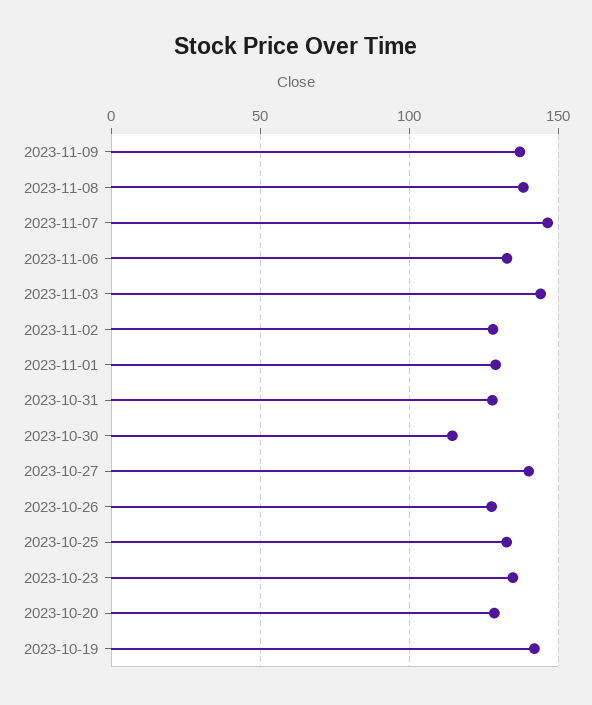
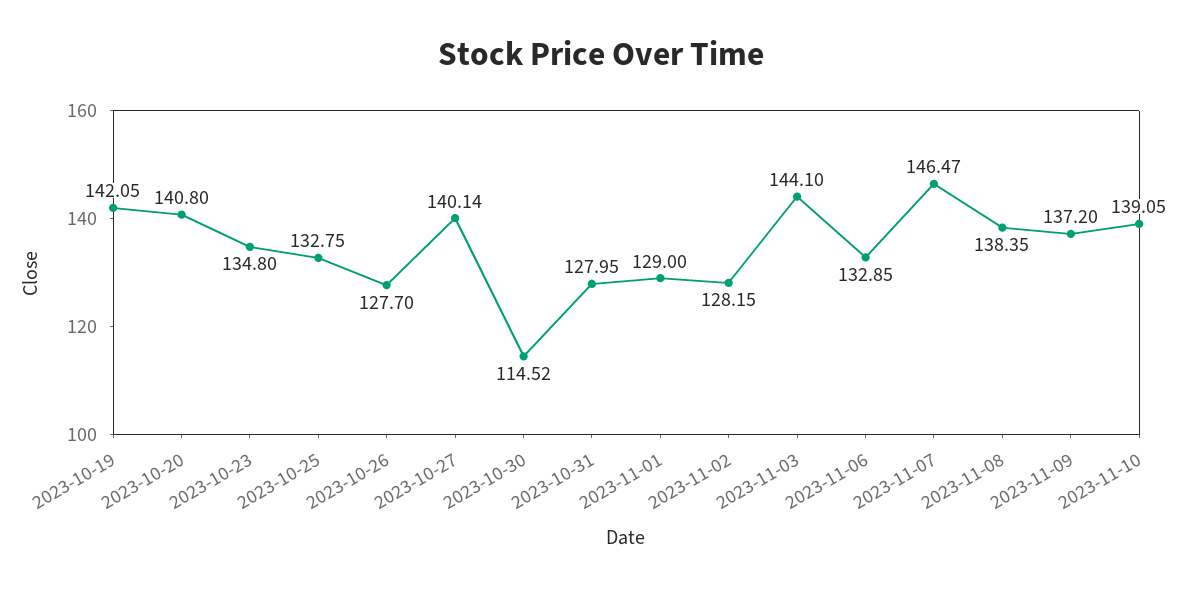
2023-10-20: 130 -> 140.8
2023-11-10: none -> 139.05

